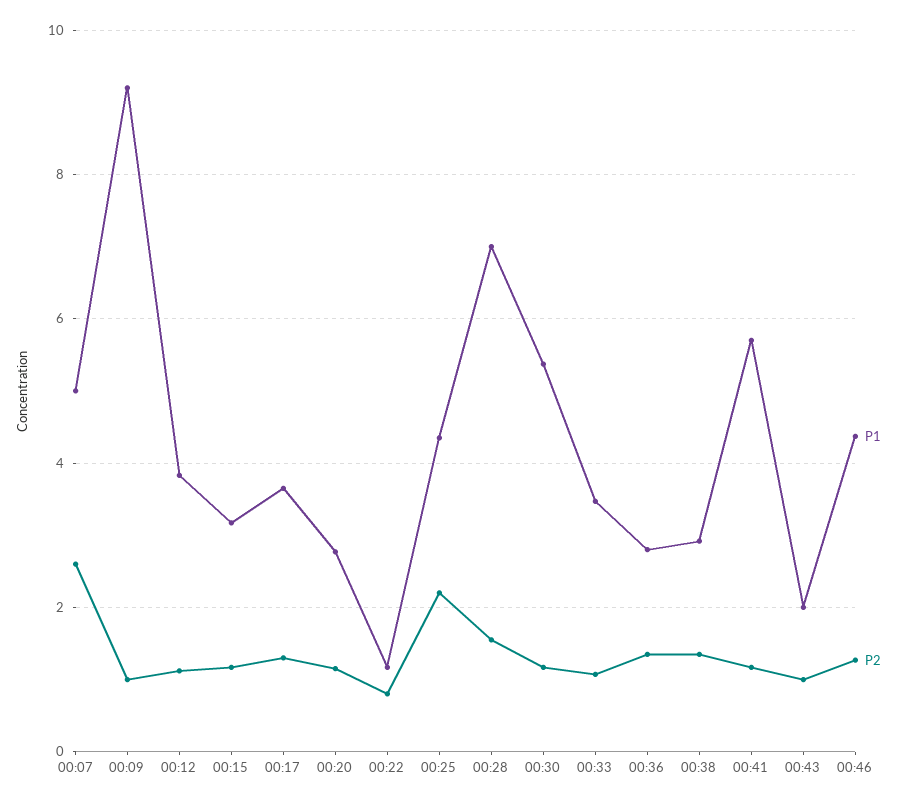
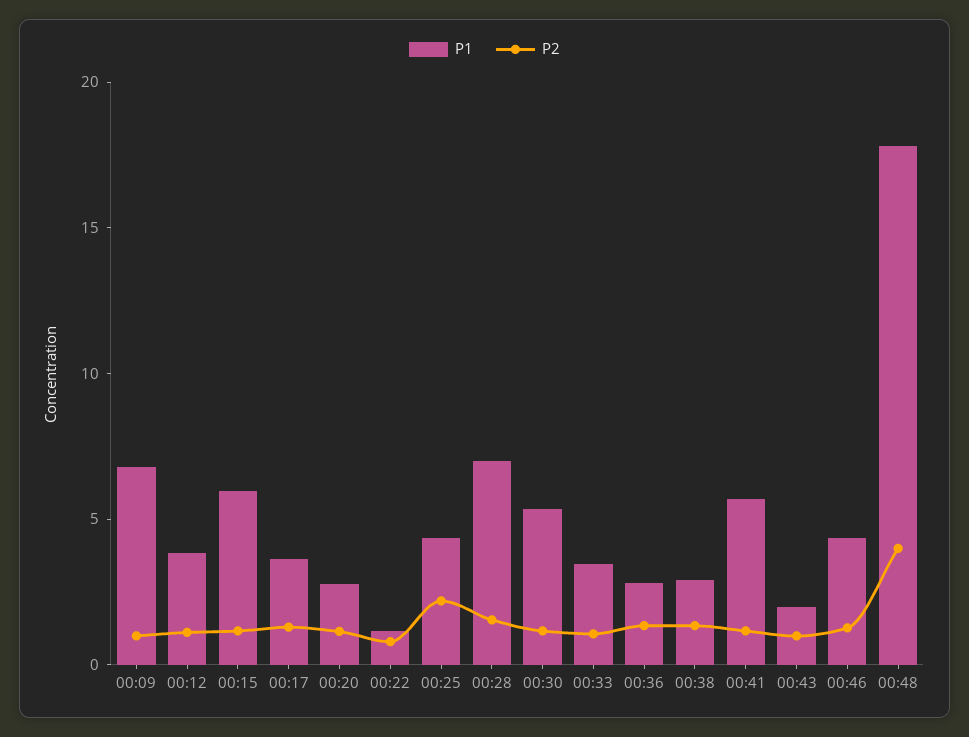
P1, 00:07: 5 -> none
P2, 00:07: 2.6 -> none
P1, 00:09: 9.2 -> 7
P1, 00:15: 3.2 -> 6
P1, 00:48: none -> 18
P2, 00:48: none -> 4

